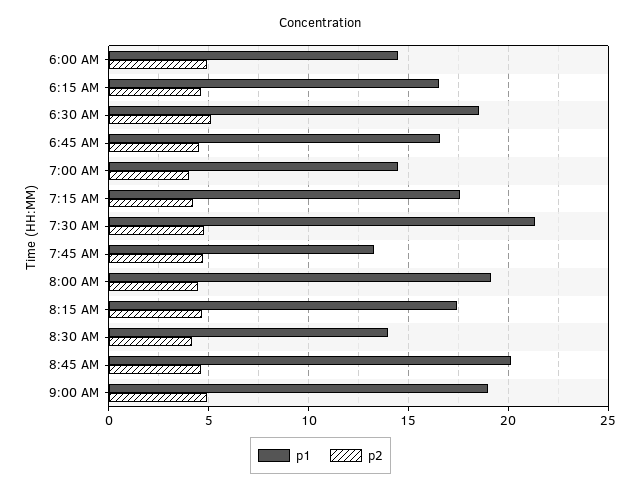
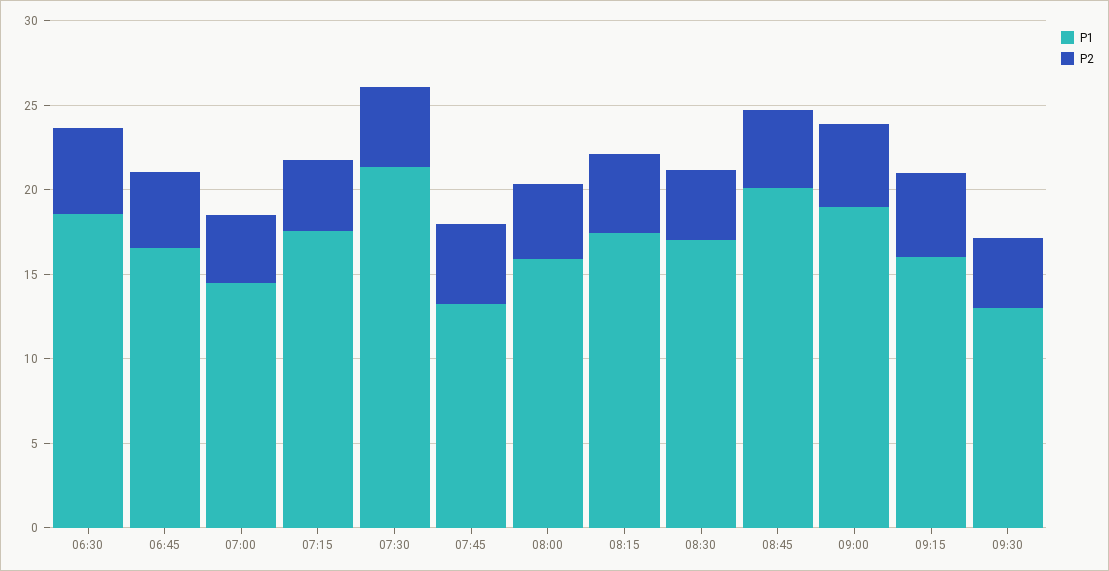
p1, 6:00 AM: 14.5 -> none
p2, 6:00 AM: 5 -> none
p1, 6:15 AM: 16.5 -> none
p2, 6:15 AM: 4.5 -> none
p1, 8:00 AM: 19 -> 16
p1, 8:30 AM: 14 -> 17
p1, 09:15: none -> 16
p2, 09:15: none -> 5
p1, 09:30: none -> 13
p2, 09:30: none -> 4

